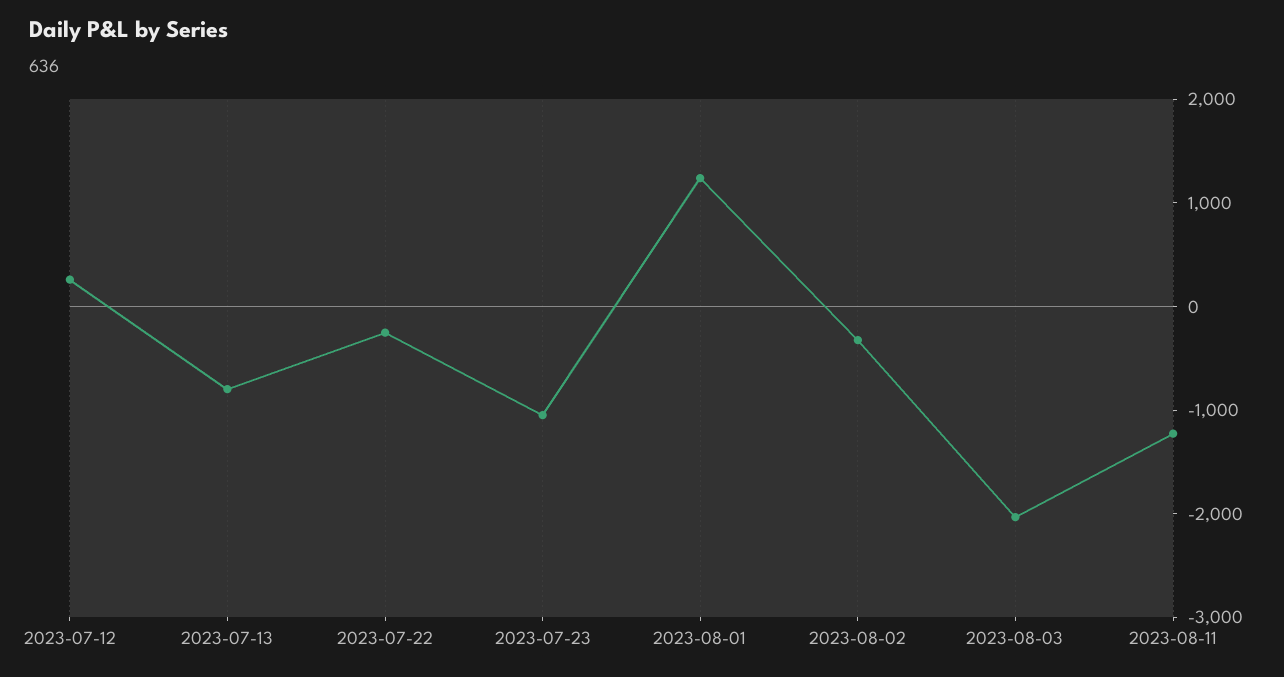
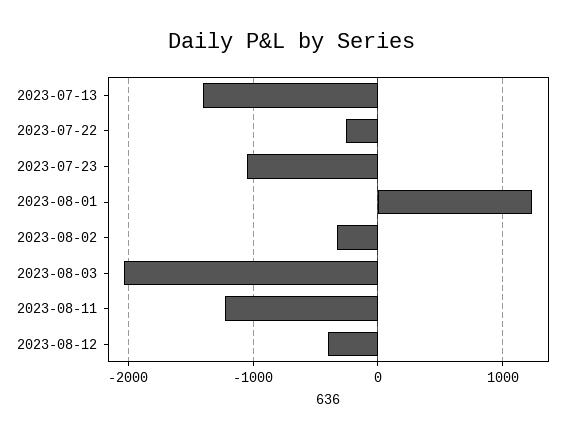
2023-07-12: 200 -> none
2023-07-13: -800 -> -1400
2023-08-12: none -> -400

